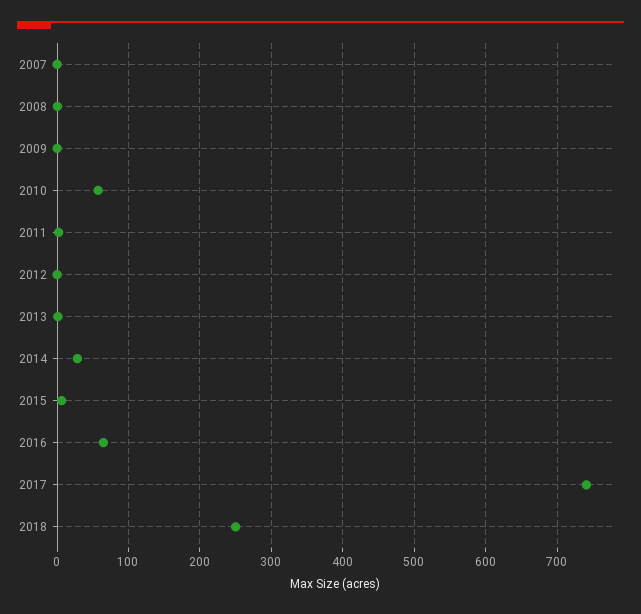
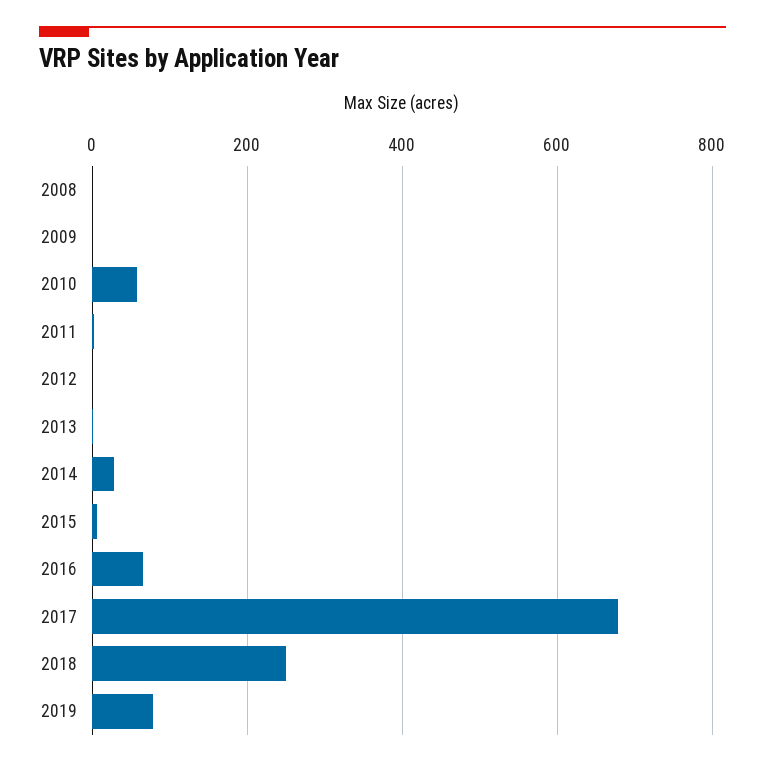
2007: 0 -> none
2017: 740 -> 680
2019: none -> 80

